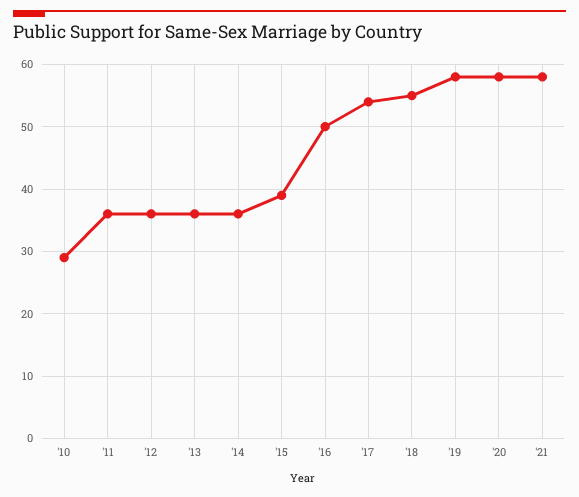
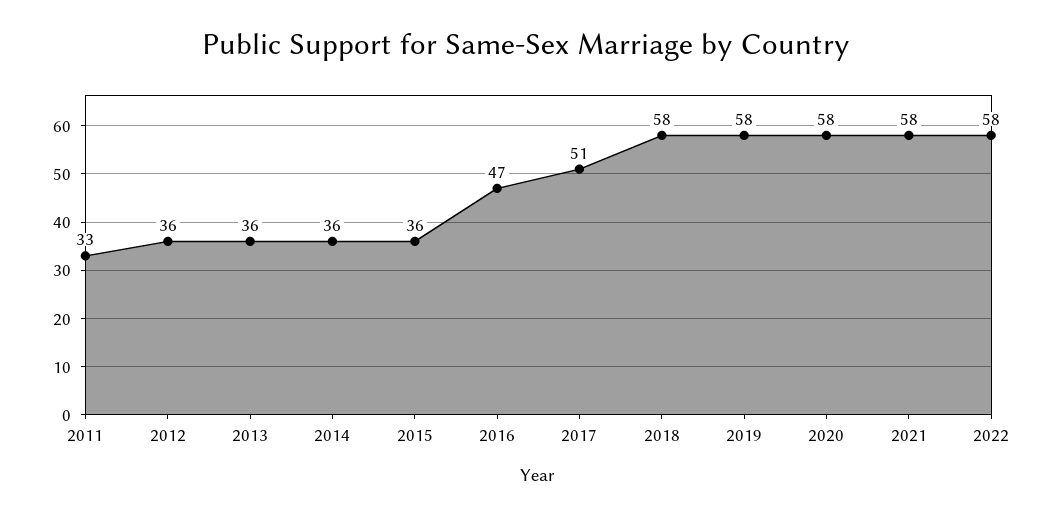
'10: 29 -> none
'11: 36 -> 33
'15: 39 -> 36
'16: 50 -> 47
'17: 54 -> 51
'18: 55 -> 58
2022: none -> 58

